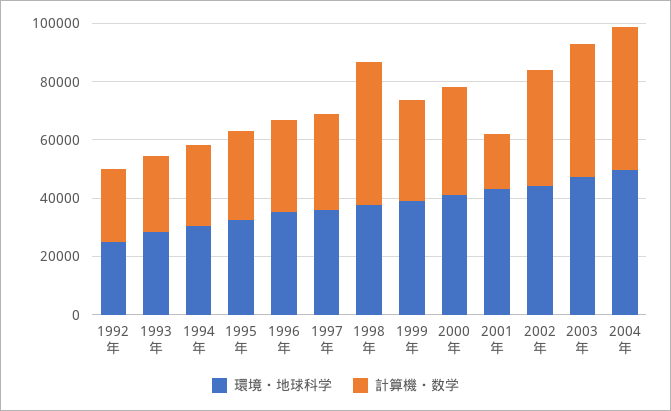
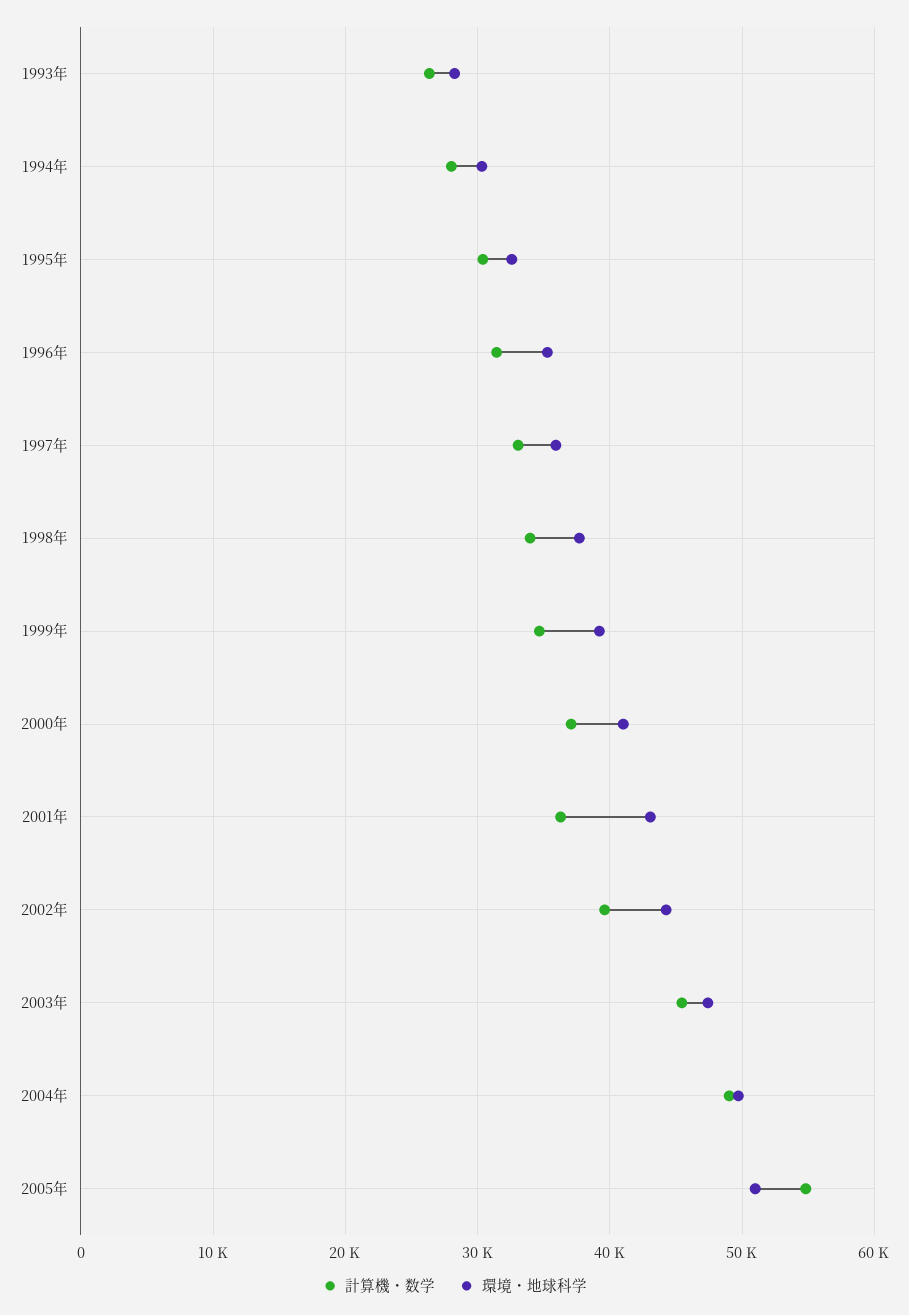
環境・地球科学, 1992年: 25000 -> none
計算機・数学, 1992年: 25000 -> none
計算機・数学, 1998年: 50000 -> 34000
計算機・数学, 2001年: 20000 -> 36000
計算機・数学, 2005年: none -> 55000
環境・地球科学, 2005年: none -> 51000

